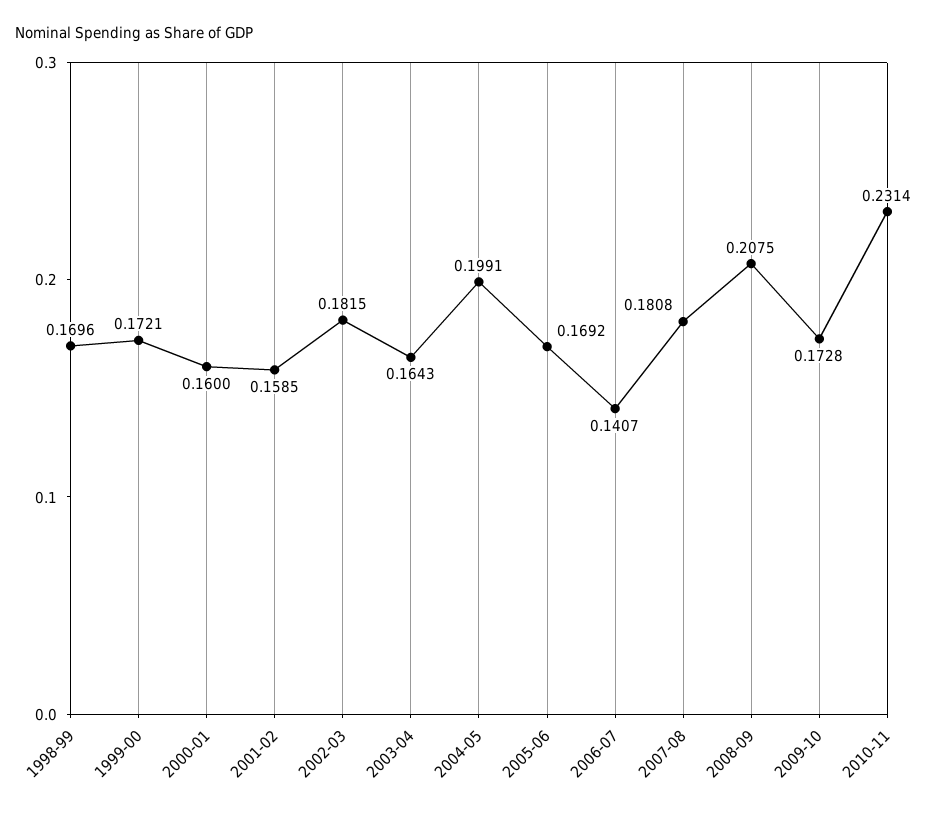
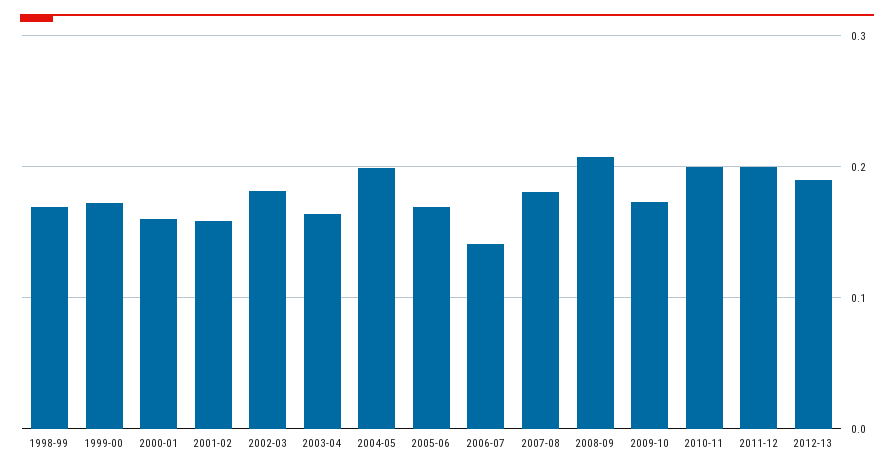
2010-11: 0.2314 -> 0.2
2011-12: none -> 0.2
2012-13: none -> 0.19

